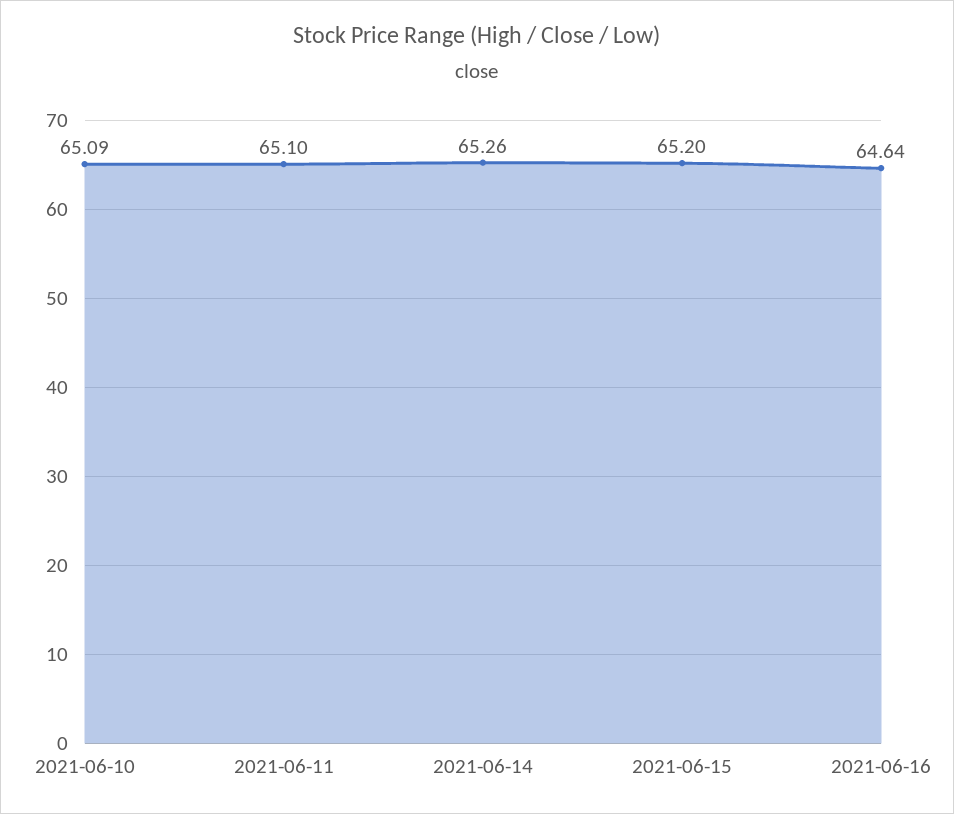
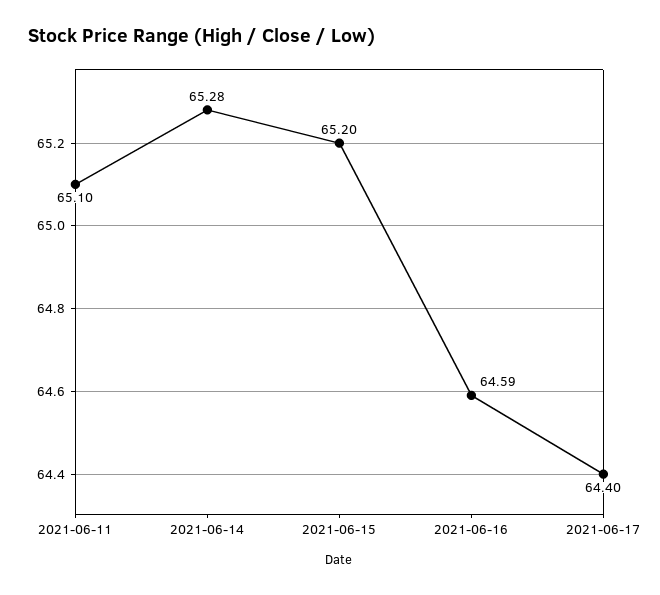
2021-06-10: 65.09 -> none
2021-06-14: 65.26 -> 65.28
2021-06-16: 64.64 -> 64.59
2021-06-17: none -> 64.4

